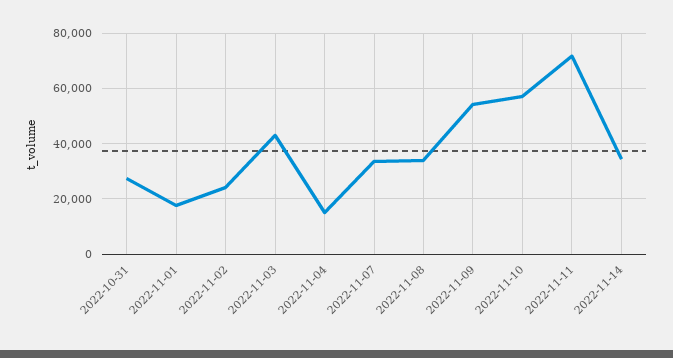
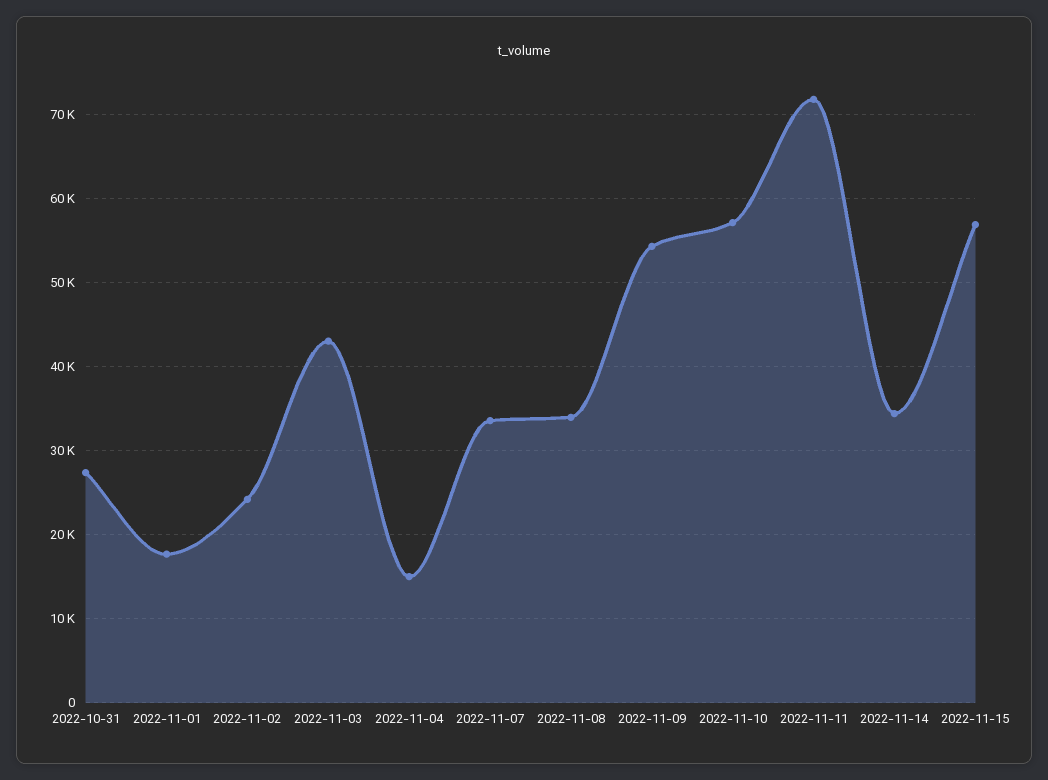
2022-11-15: none -> 57000

